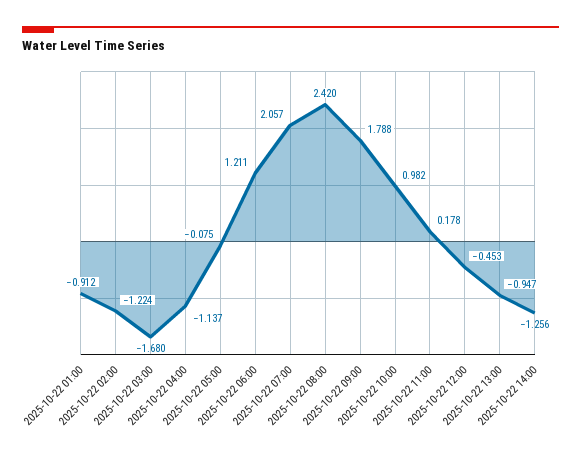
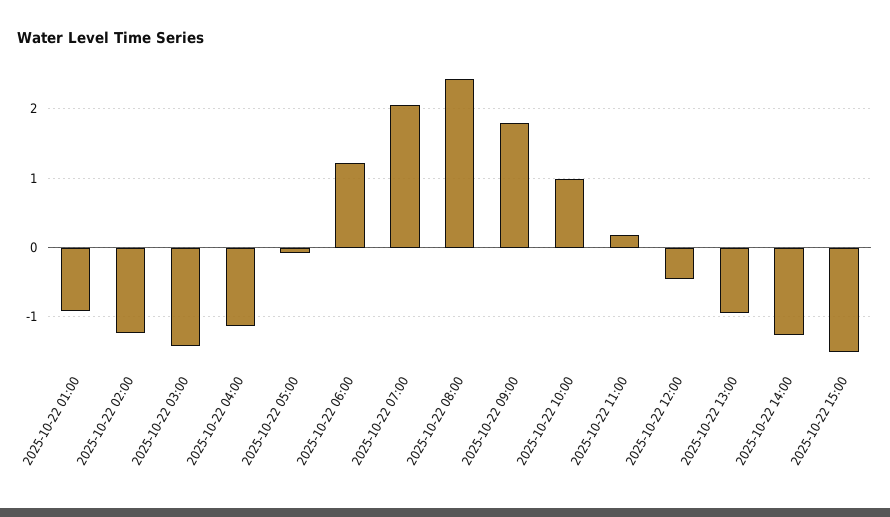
2025-10-22 03:00: -1.68 -> -1.4
2025-10-22 15:00: none -> -1.5

